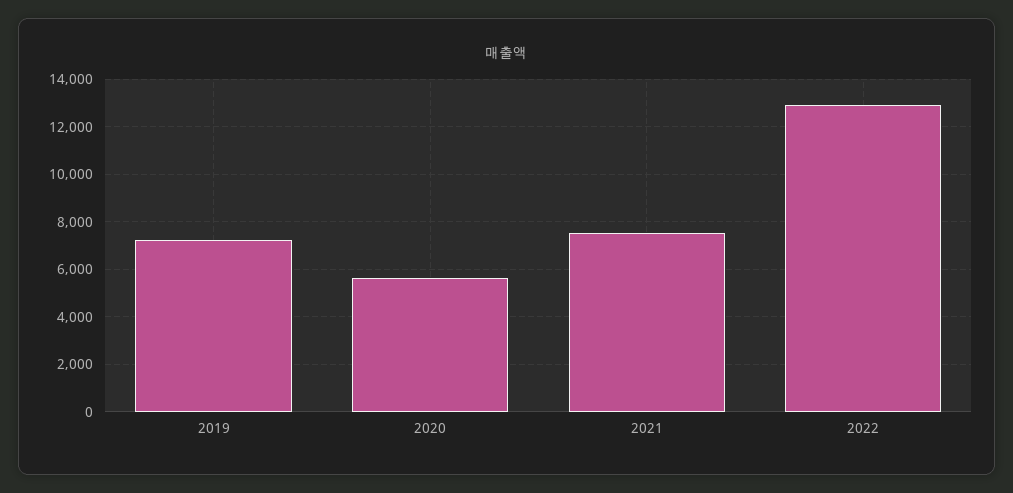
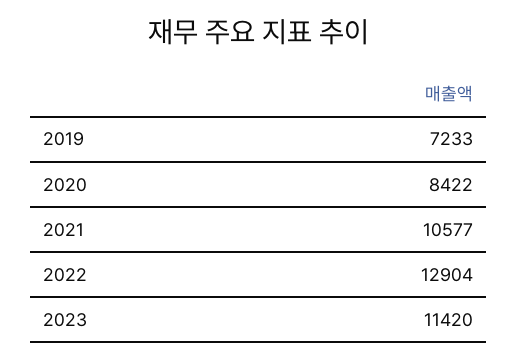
2020: 5500 -> 8422
2021: 7500 -> 10577
2023: none -> 11420

